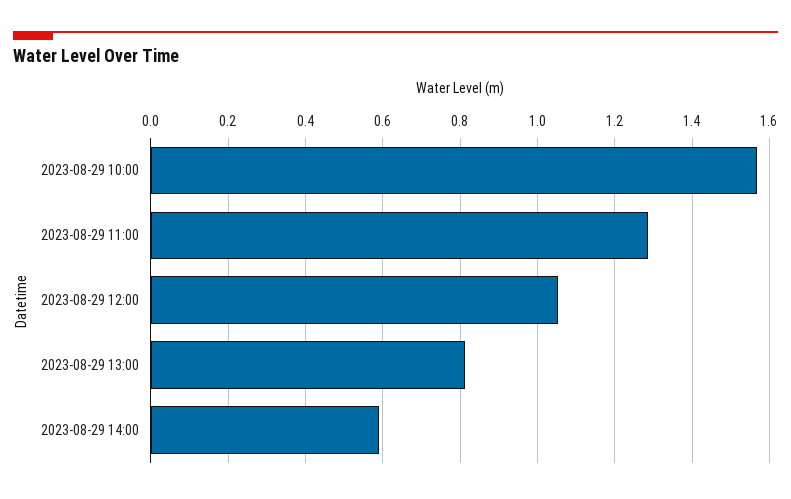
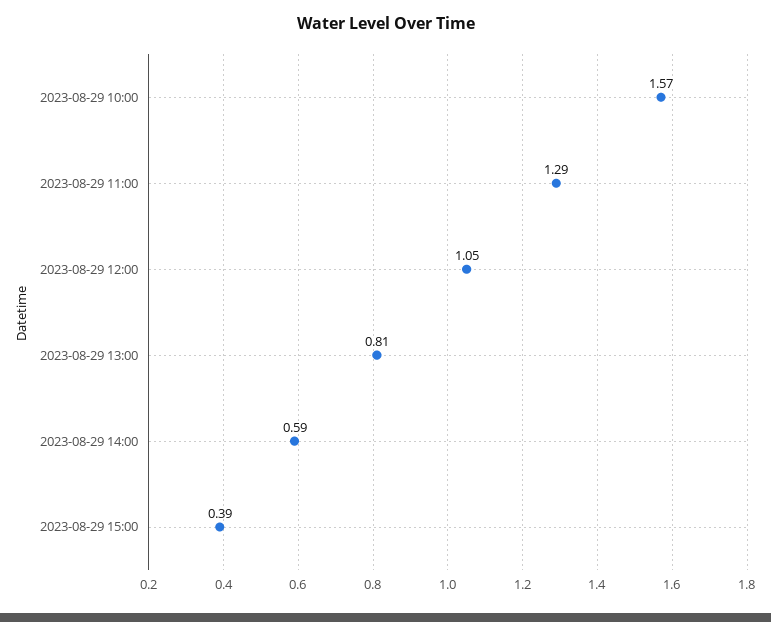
2023-08-29 15:00: none -> 0.39

